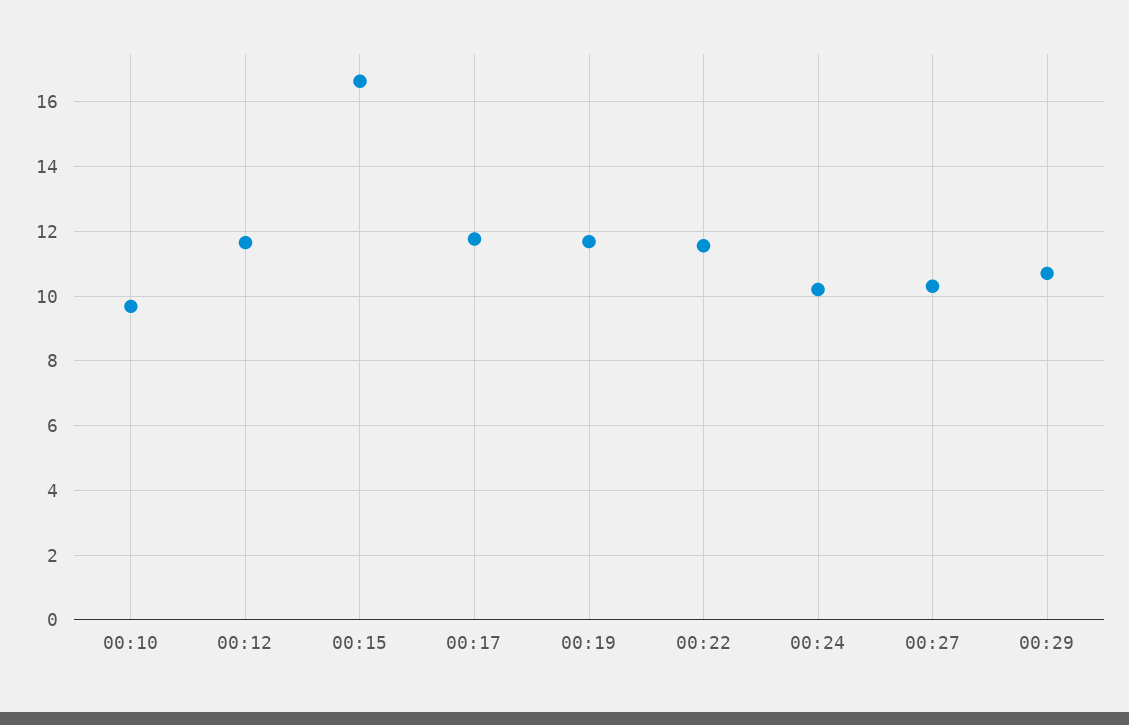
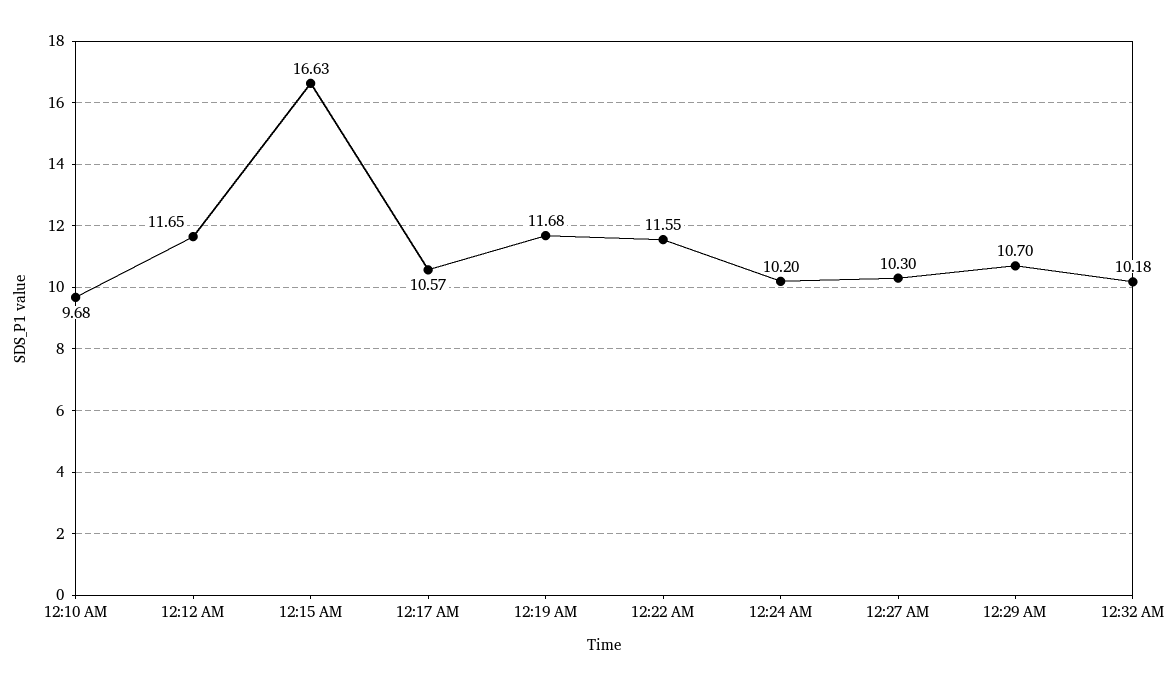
00:17: 11.8 -> 10.57
12:32 AM: none -> 10.18

